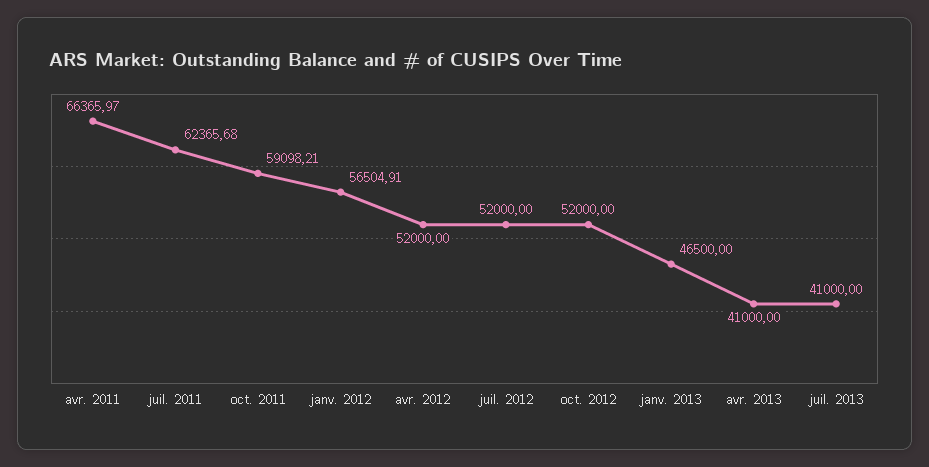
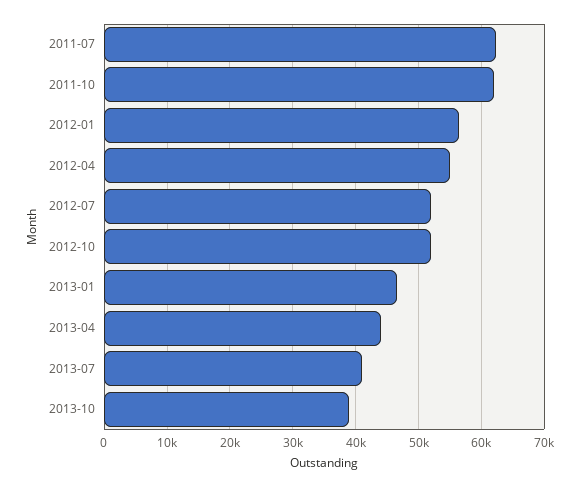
avr. 2011: 66365.97 -> none
oct. 2011: 59098.21 -> 62000
avr. 2012: 52000 -> 55000
avr. 2013: 41000 -> 44000
2013-10: none -> 39000

